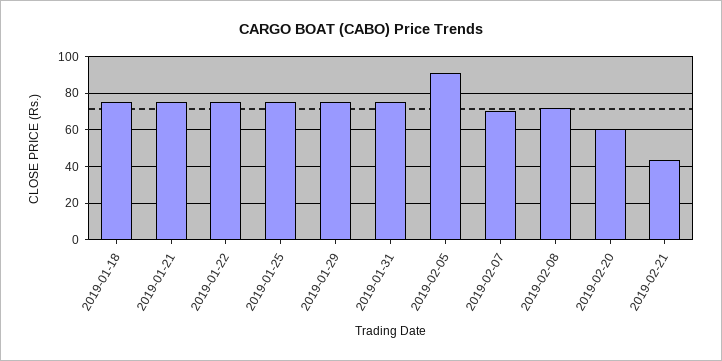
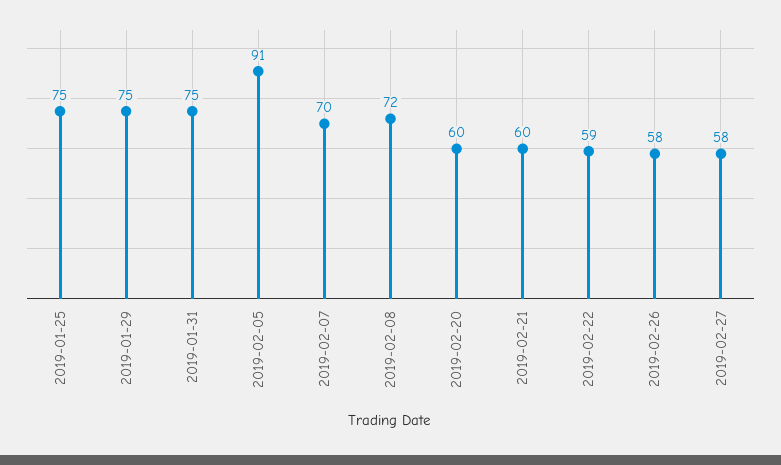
2019-01-18: 75 -> none
2019-01-21: 75 -> none
2019-01-22: 75 -> none
2019-02-21: 45 -> 60
2019-02-22: none -> 59
2019-02-26: none -> 58
2019-02-27: none -> 58

